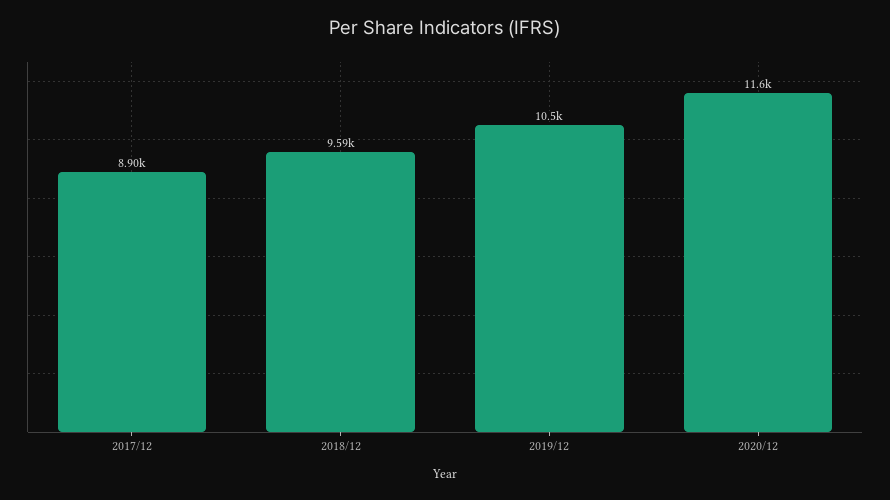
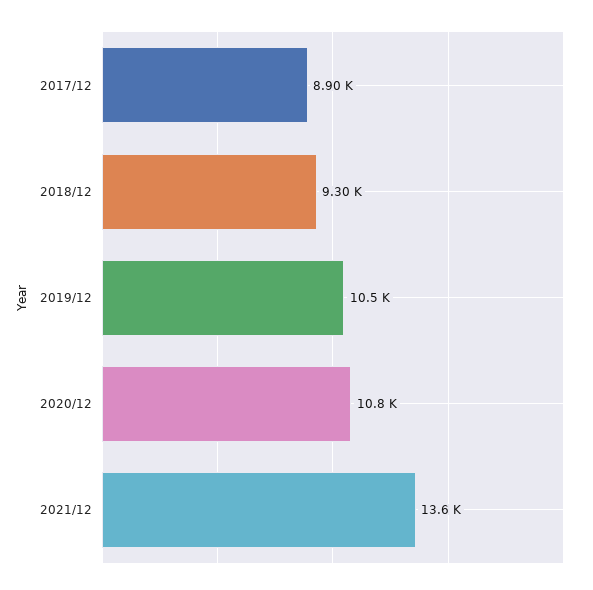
2018/12: 9590 -> 9300
2020/12: 11600 -> 10800
2021/12: none -> 13600

